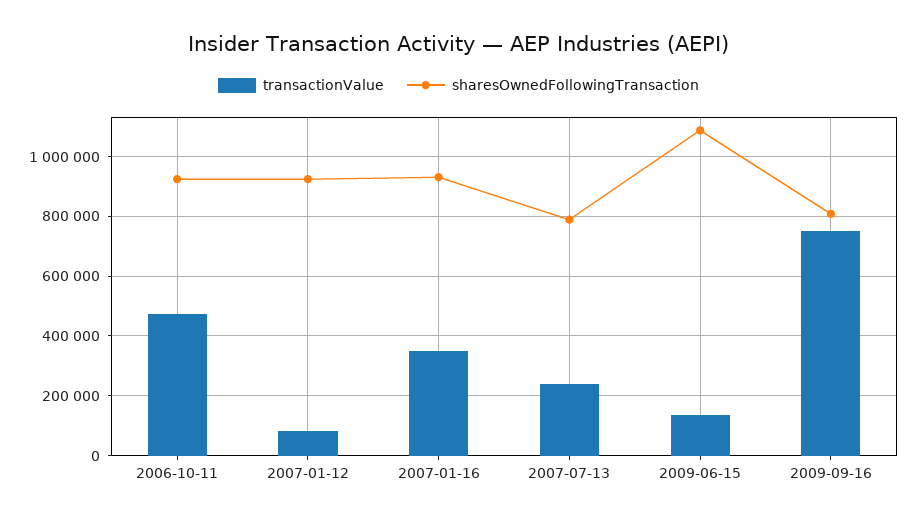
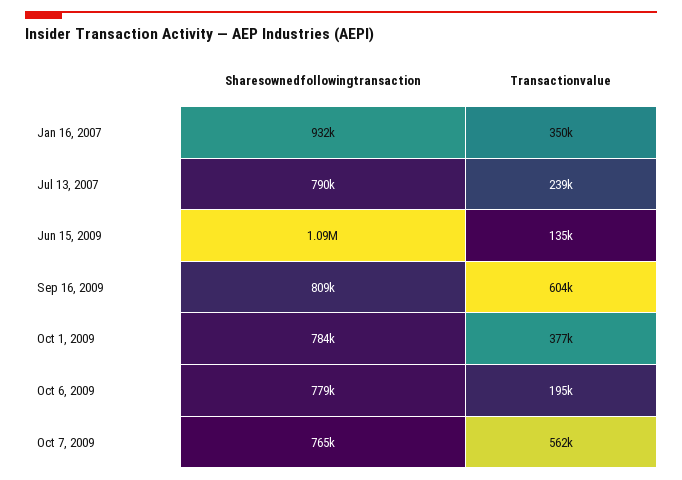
transactionValue, 2006-10-11: 475000 -> none
sharesOwnedFollowingTransaction, 2006-10-11: 925000 -> none
transactionValue, 2007-01-12: 75000 -> none
sharesOwnedFollowingTransaction, 2007-01-12: 925000 -> none
transactionValue, 2009-09-16: 750000 -> 604000
sharesOwnedFollowingTransaction, Oct 1, 2009: none -> 784000
transactionValue, Oct 1, 2009: none -> 377000
sharesOwnedFollowingTransaction, Oct 6, 2009: none -> 779000
transactionValue, Oct 6, 2009: none -> 195000
sharesOwnedFollowingTransaction, Oct 7, 2009: none -> 765000
transactionValue, Oct 7, 2009: none -> 562000

